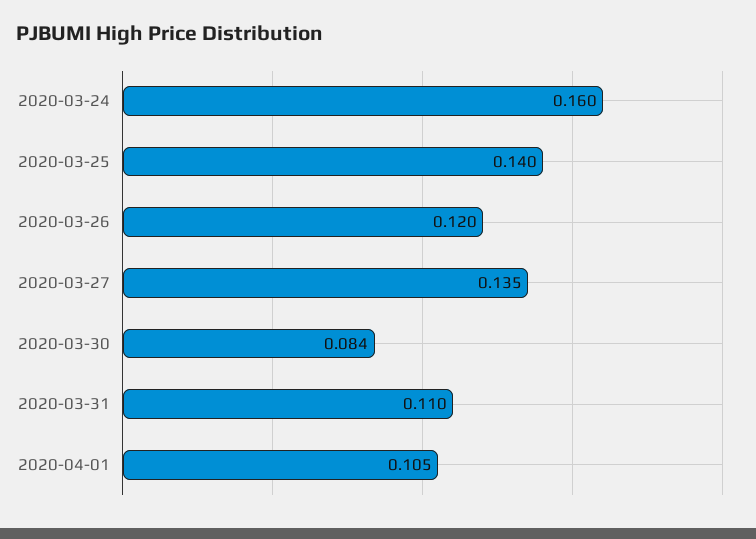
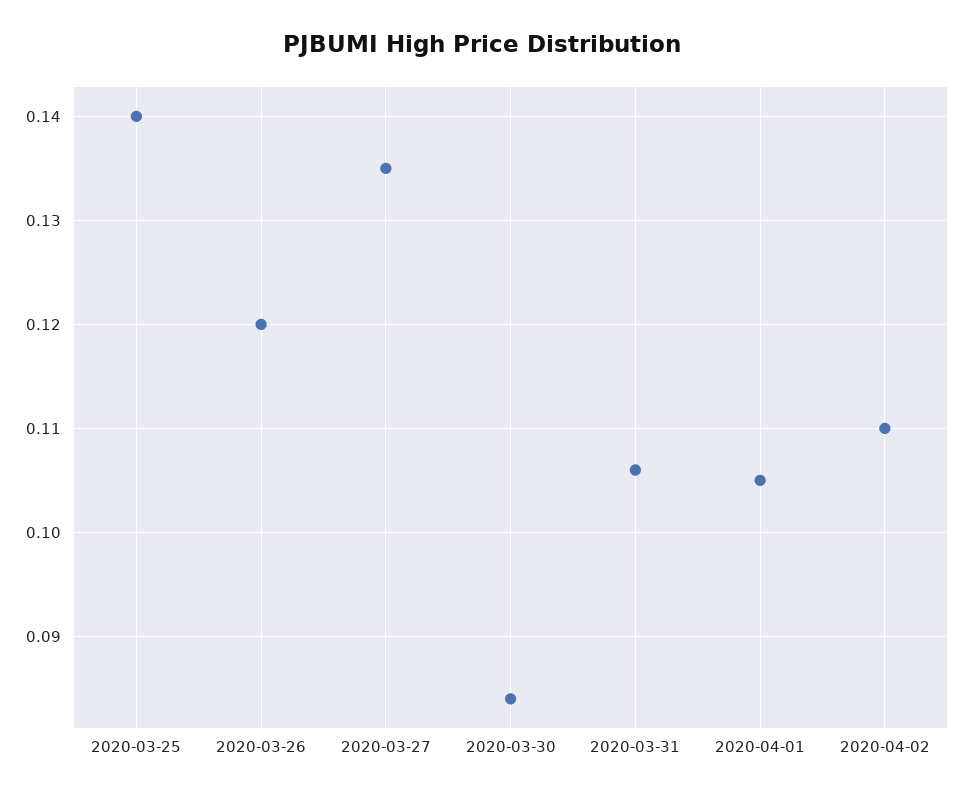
2020-03-24: 0.16 -> none
2020-03-31: 0.11 -> 0.106
2020-04-02: none -> 0.11

